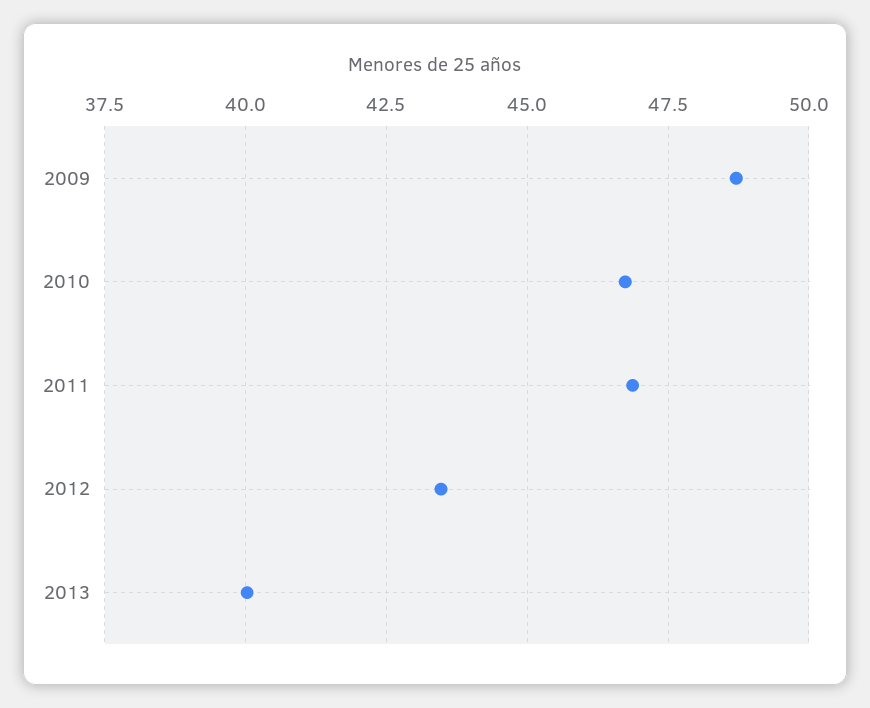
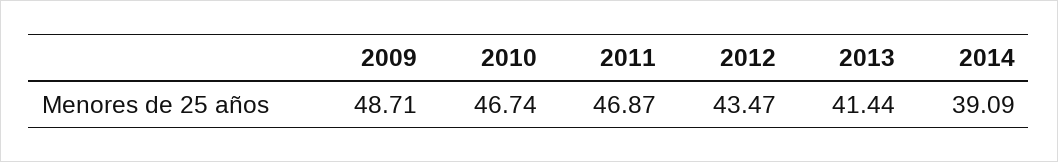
2013: 40 -> 41.44
2014: none -> 39.09

